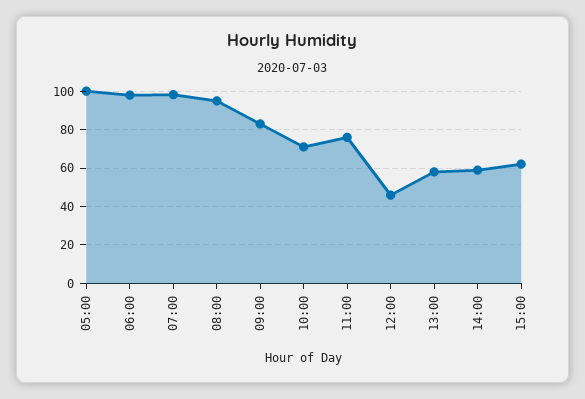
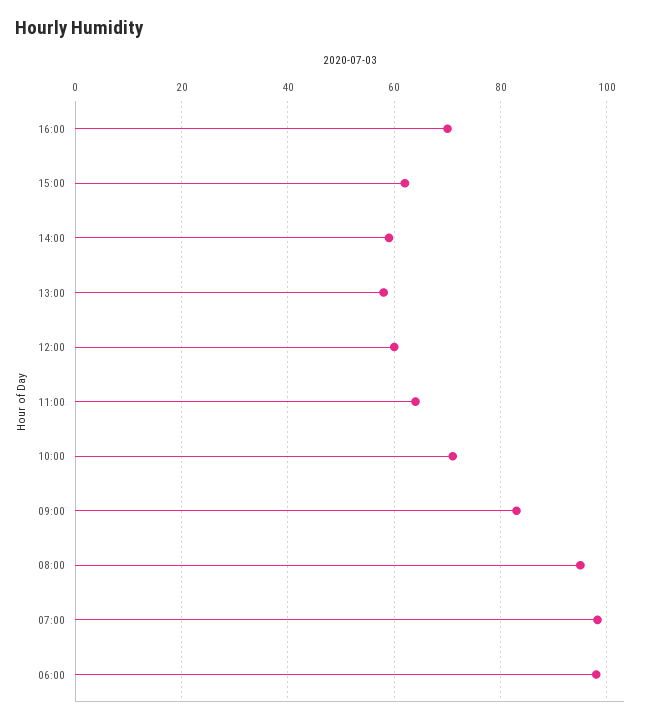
05:00: 100 -> none
11:00: 75 -> 64
12:00: 45 -> 60
16:00: none -> 70

